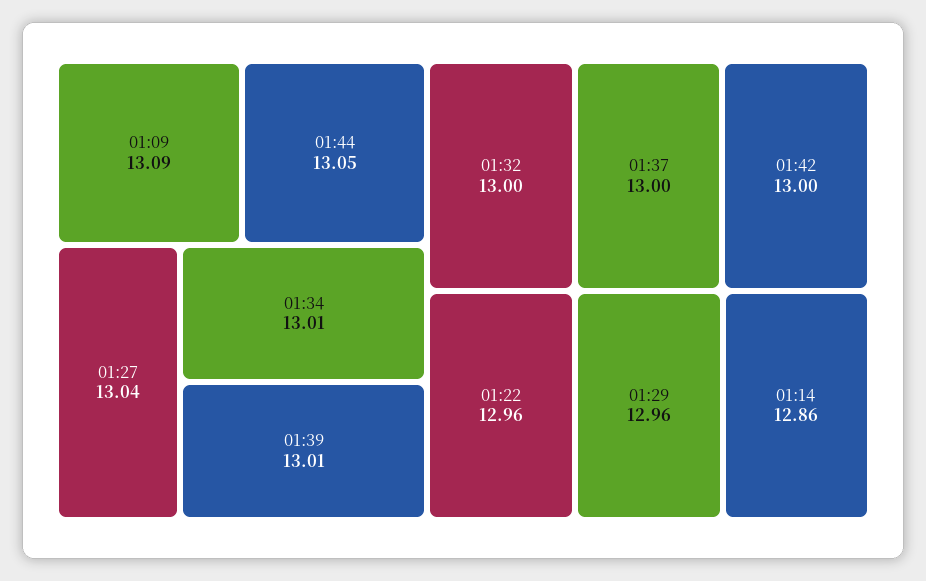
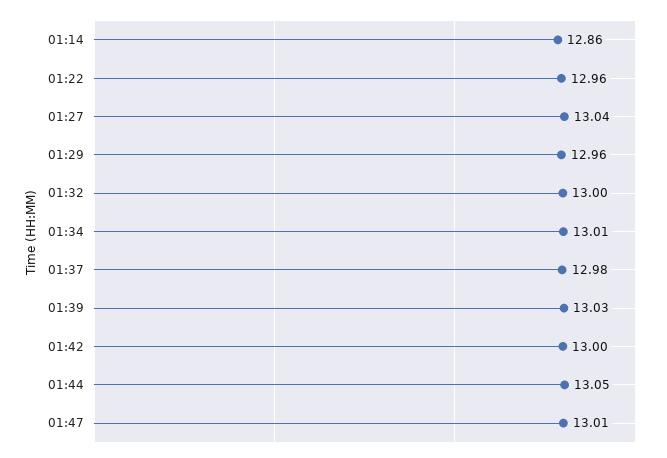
01:09: 13.09 -> none
01:39: 13.01 -> 13.03
01:37: 13 -> 12.98
01:47: none -> 13.01

